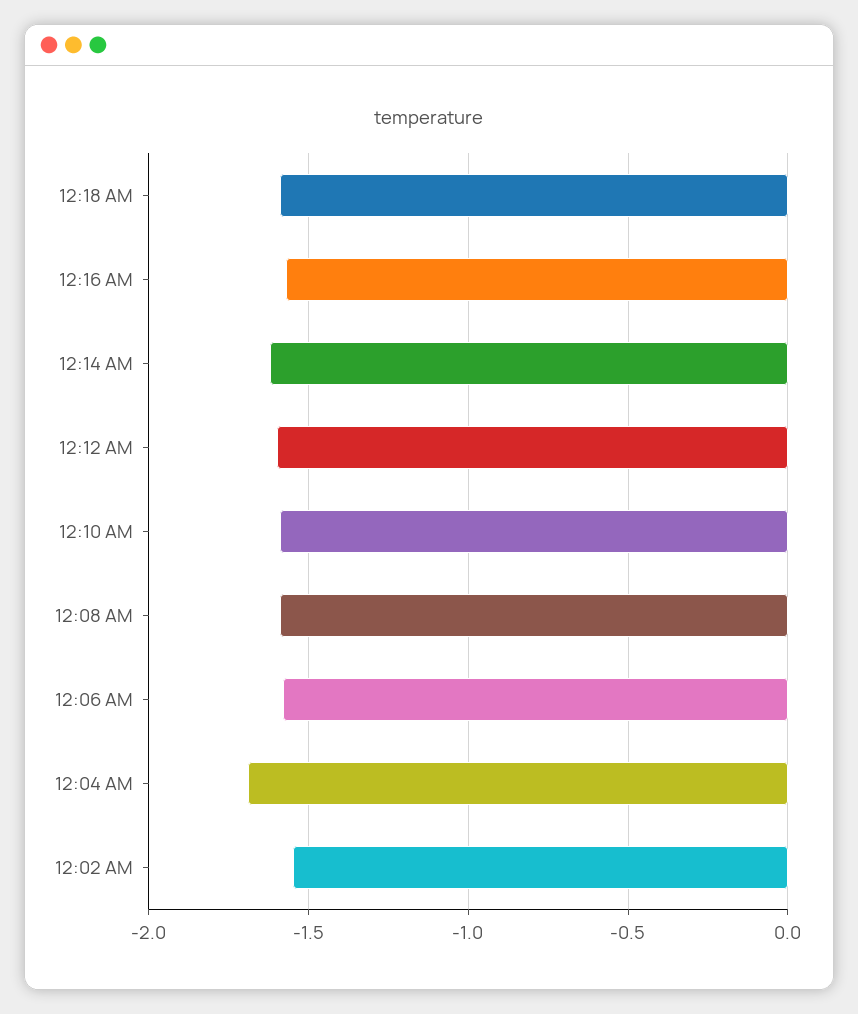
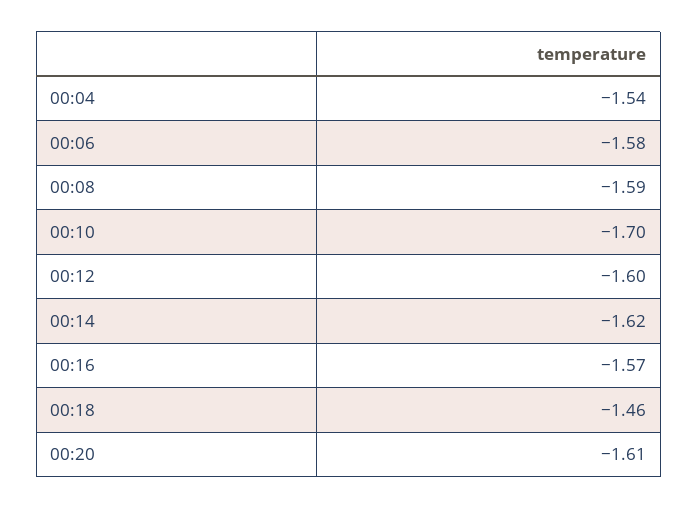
12:18 AM: -1.6 -> -1.46
12:10 AM: -1.6 -> -1.7
12:04 AM: -1.7 -> -1.54
12:02 AM: -1.55 -> none
00:20: none -> -1.61

